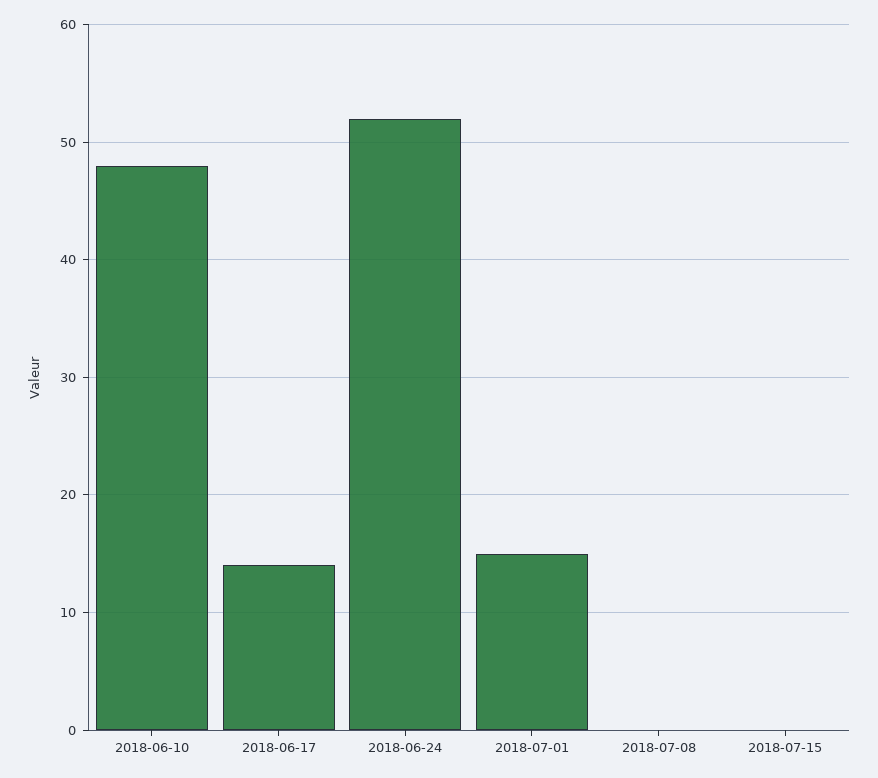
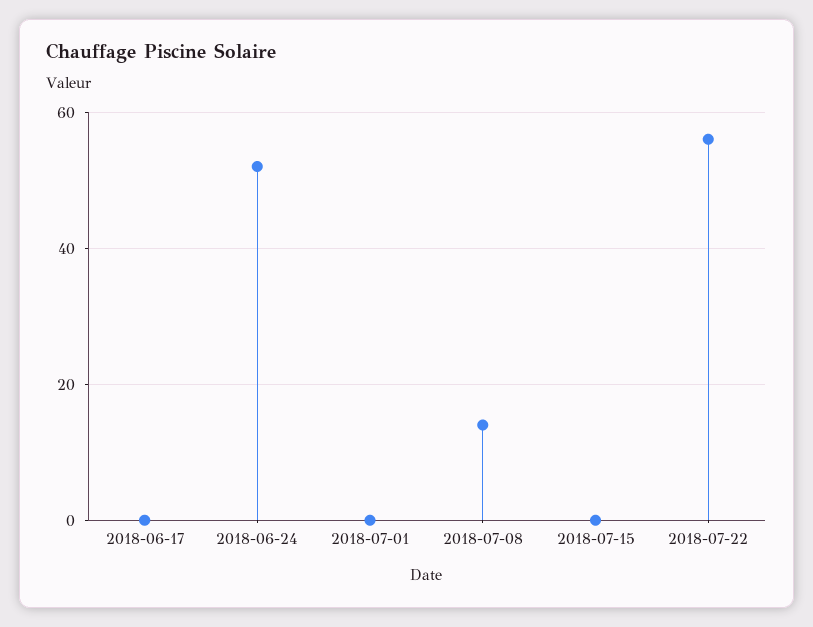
2018-06-10: 48 -> none
2018-06-17: 14 -> 0
2018-07-01: 15 -> 0
2018-07-08: 0 -> 15
2018-07-22: none -> 55

